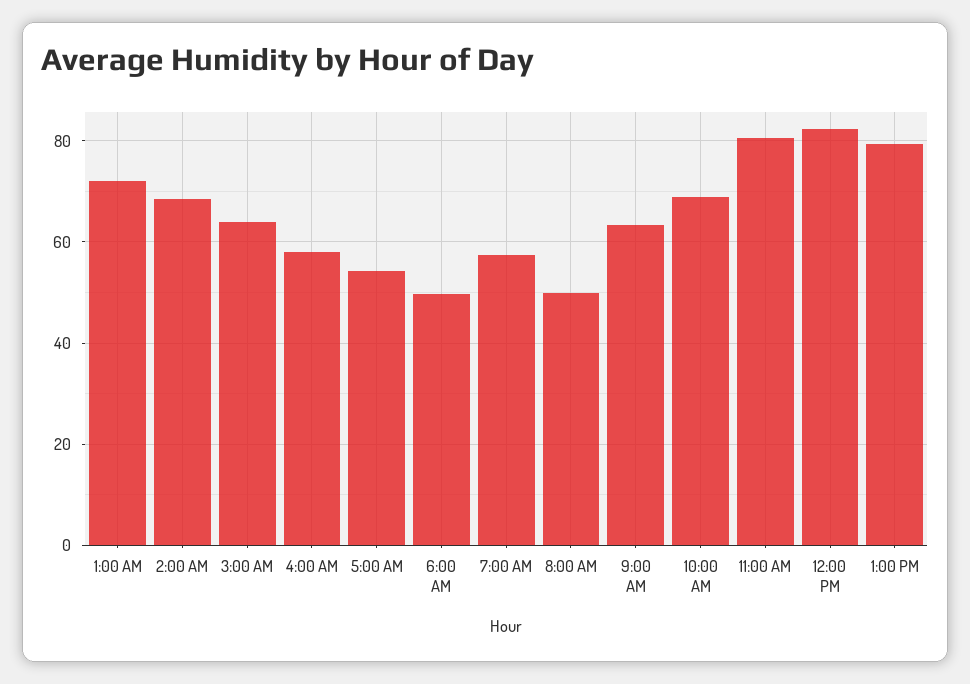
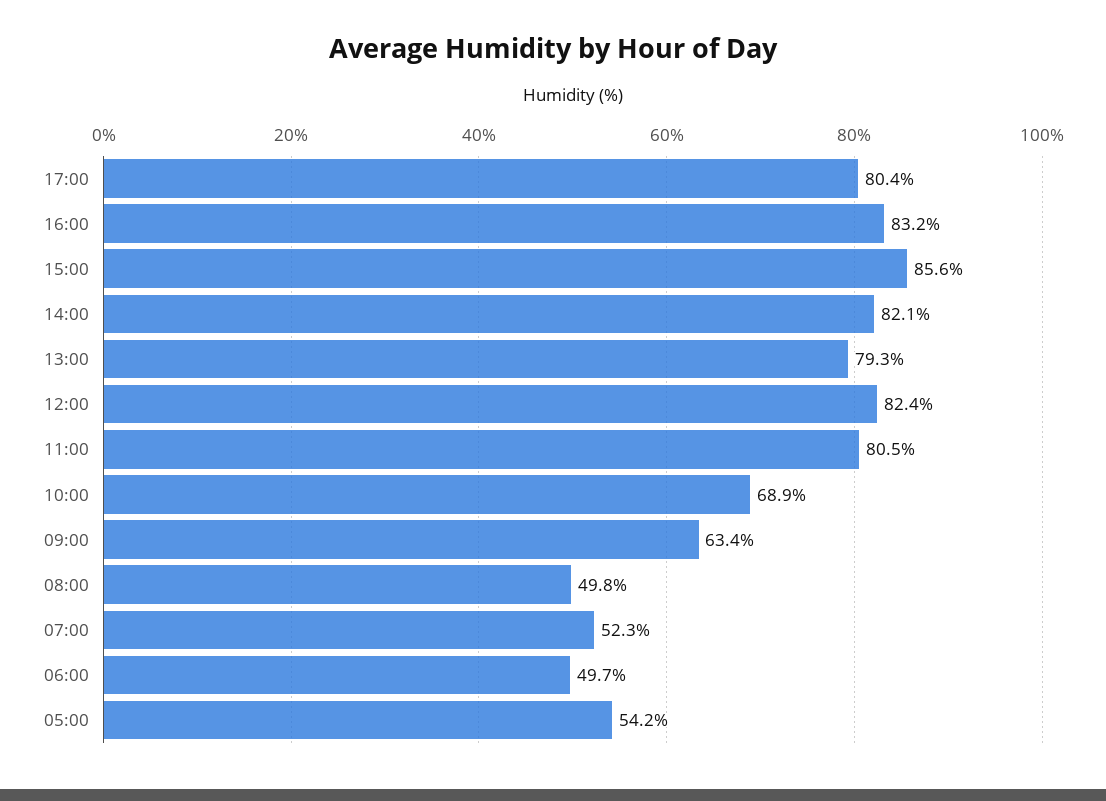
1:00 AM: 72 -> none
2:00 AM: 68 -> none
3:00 AM: 64 -> none
4:00 AM: 58 -> none
7:00 AM: 58 -> 52.3
17:00: none -> 80.4
16:00: none -> 83.2
15:00: none -> 85.6
14:00: none -> 82.1

